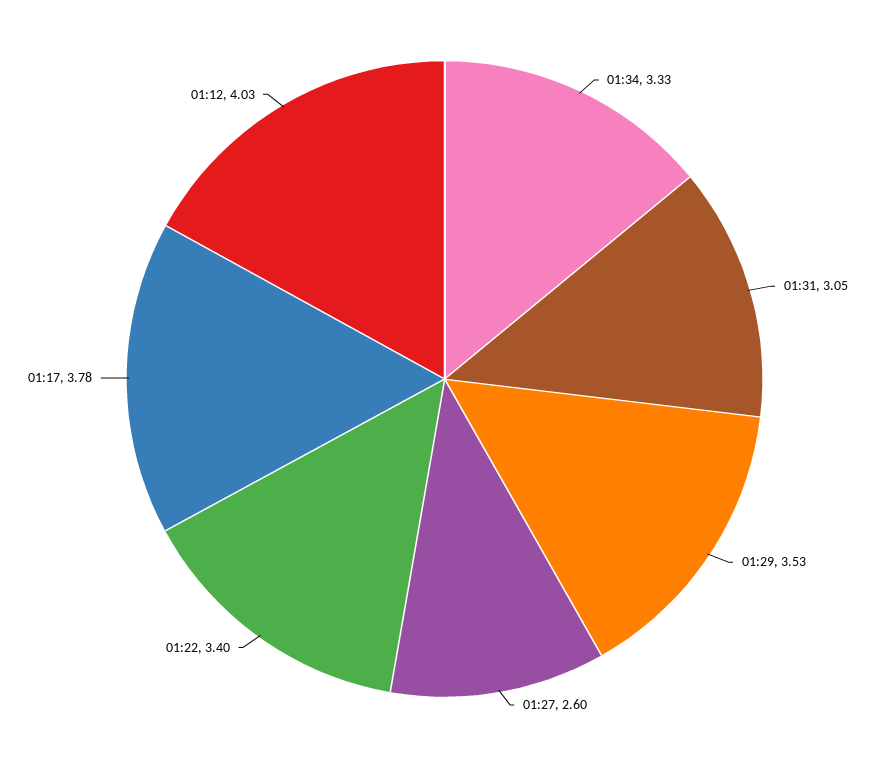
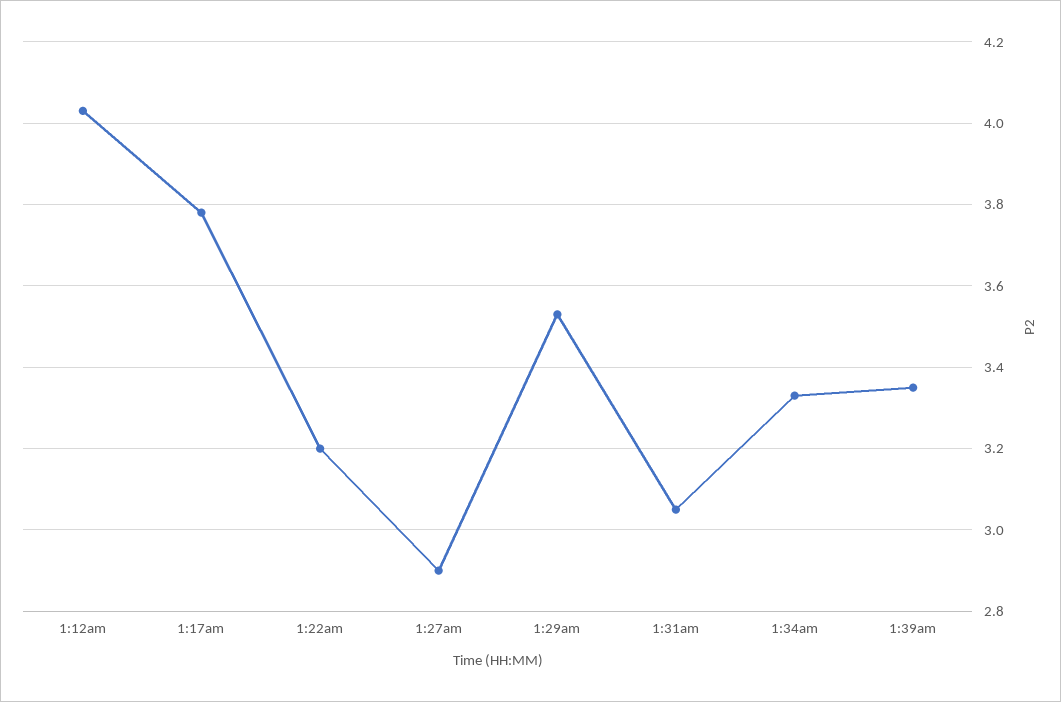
01:27: 2.6 -> 2.9
01:22: 3.4 -> 3.2
1:39am: none -> 3.35

